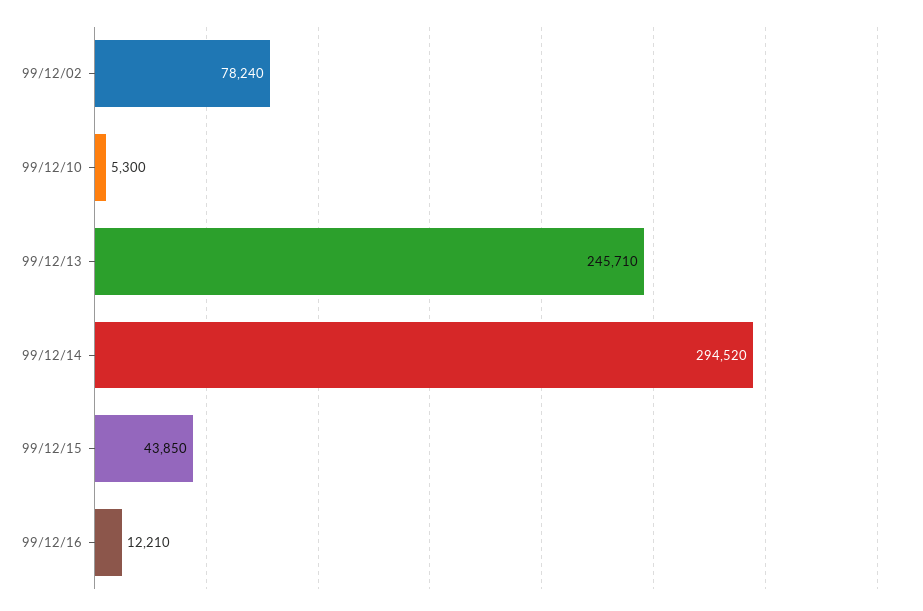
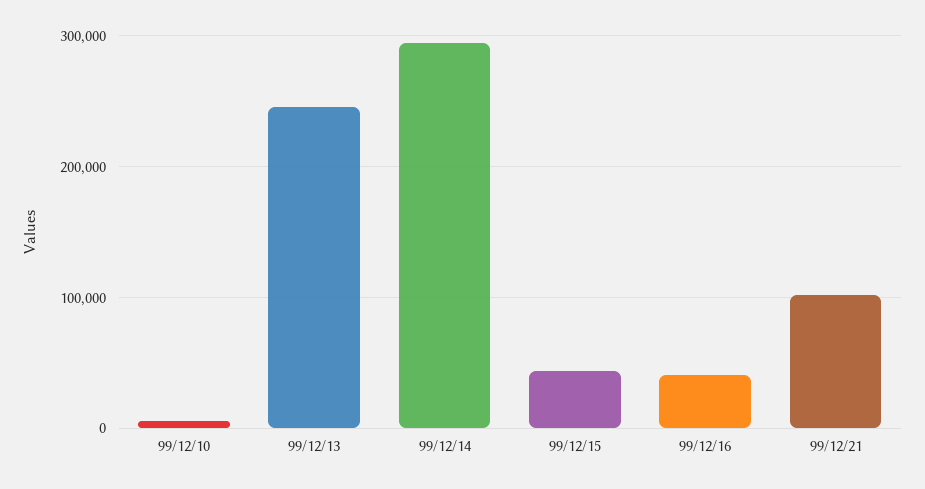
99/12/02: 78240 -> none
99/12/16: 12210 -> 40000
99/12/21: none -> 100000

